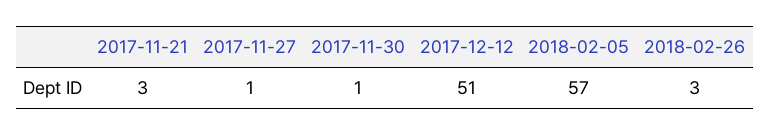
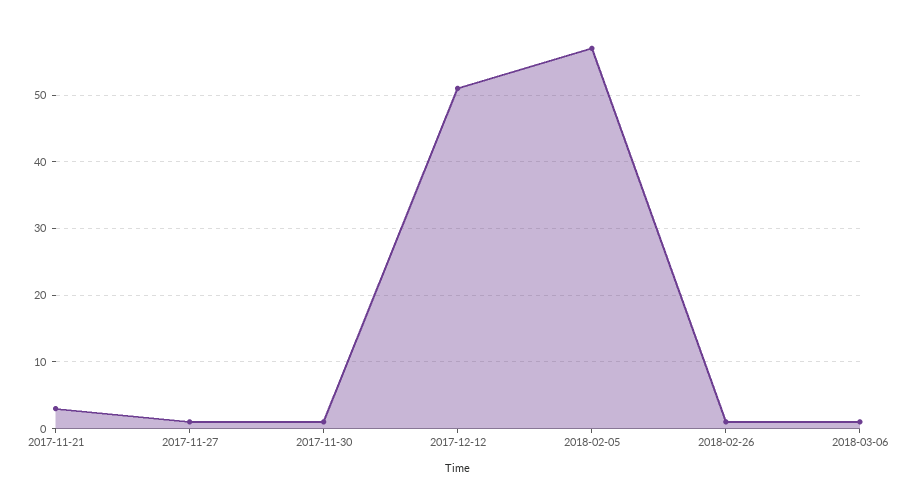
2018-02-26: 3 -> 1
2018-03-06: none -> 1

